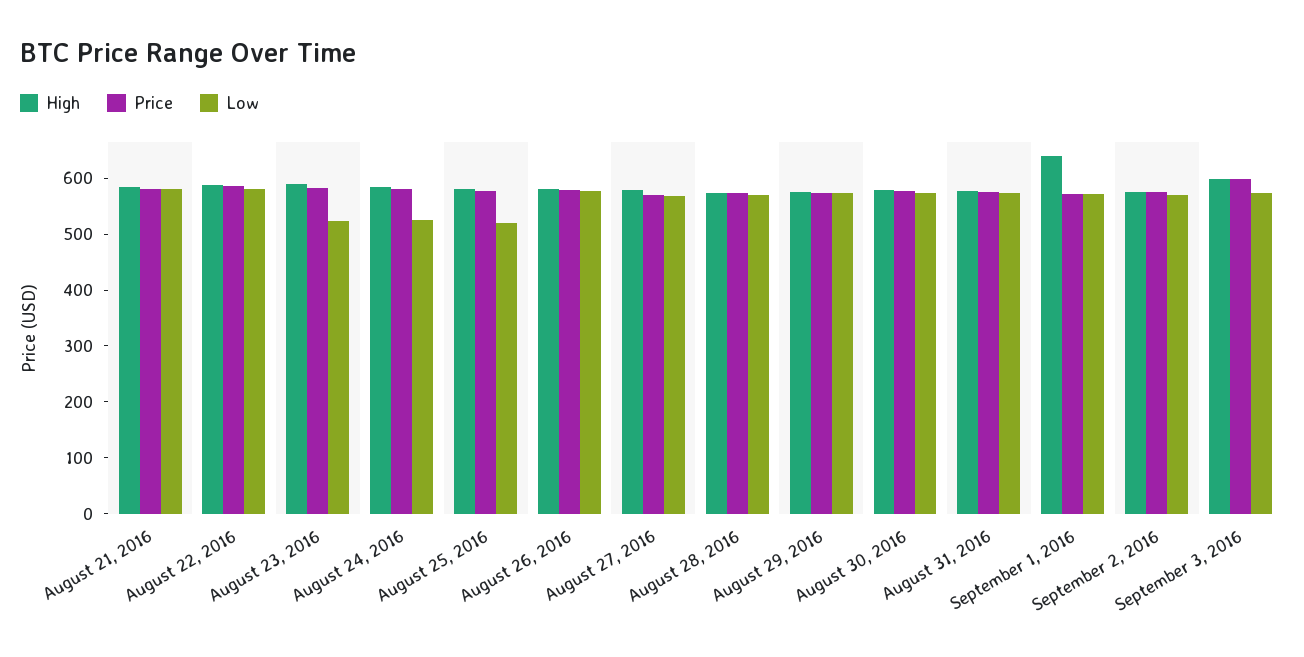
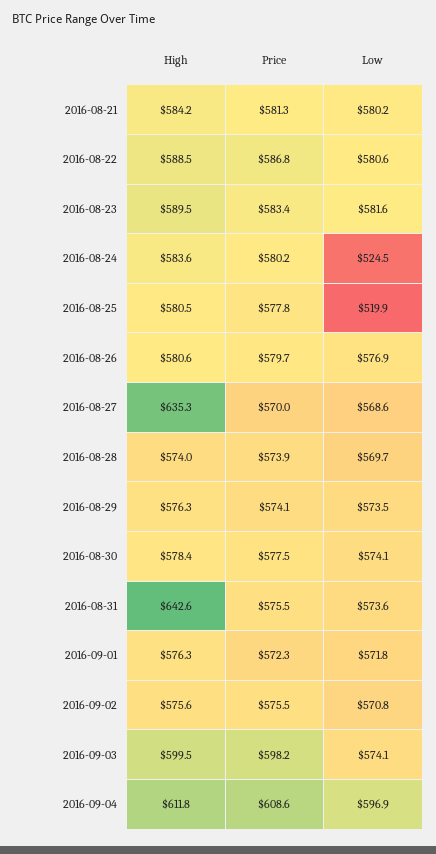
Low, August 23, 2016: 520 -> 581.6
High, August 27, 2016: 580 -> 635.3
High, August 31, 2016: 580 -> 642.6
High, September 1, 2016: 640 -> 576.3
High, 2016-09-04: none -> 611.8
Price, 2016-09-04: none -> 608.6
Low, 2016-09-04: none -> 596.9

